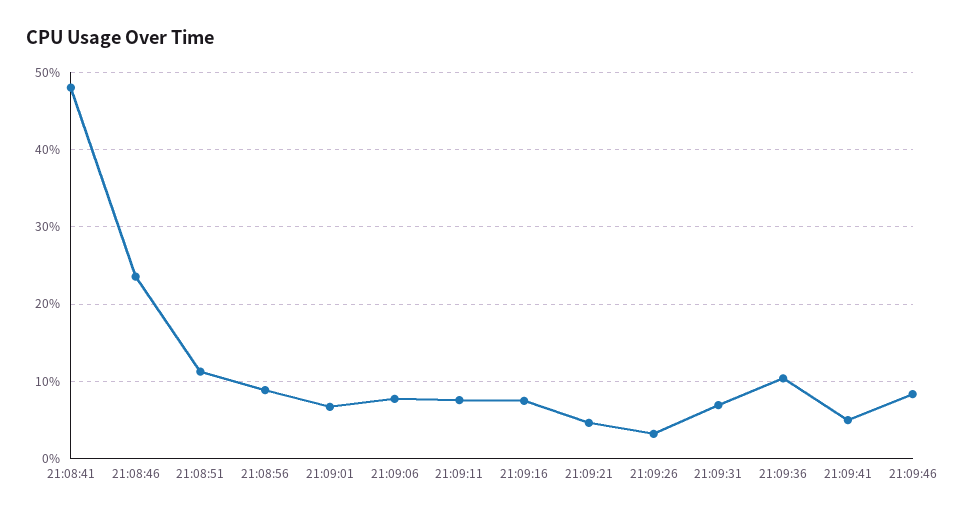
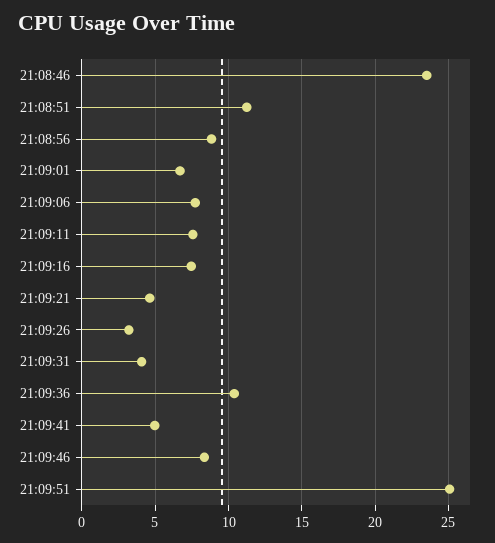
21:08:41: 48 -> none
21:09:31: 7 -> 4
21:09:51: none -> 25

